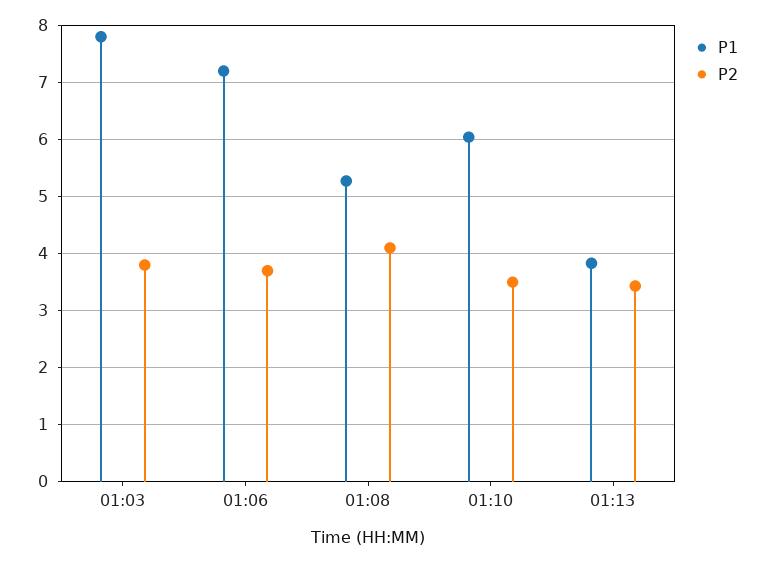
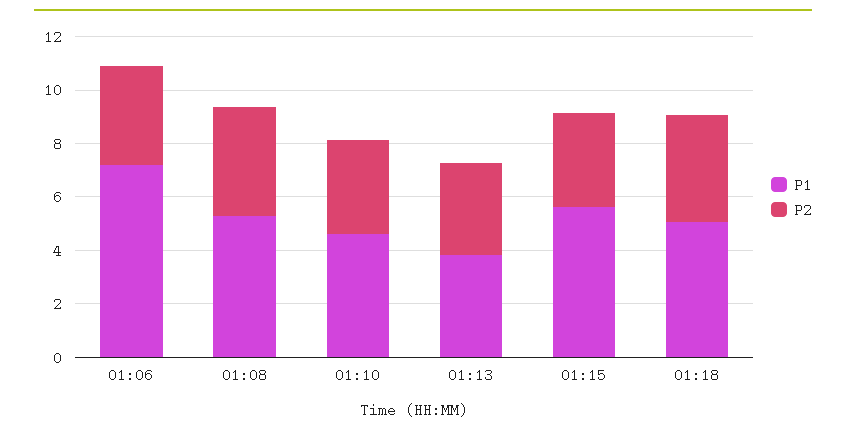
P1, 01:03: 7.8 -> none
P2, 01:03: 3.8 -> none
P1, 01:10: 6 -> 4.5
P1, 01:15: none -> 5.5
P2, 01:15: none -> 3.5
P1, 01:18: none -> 5
P2, 01:18: none -> 4

